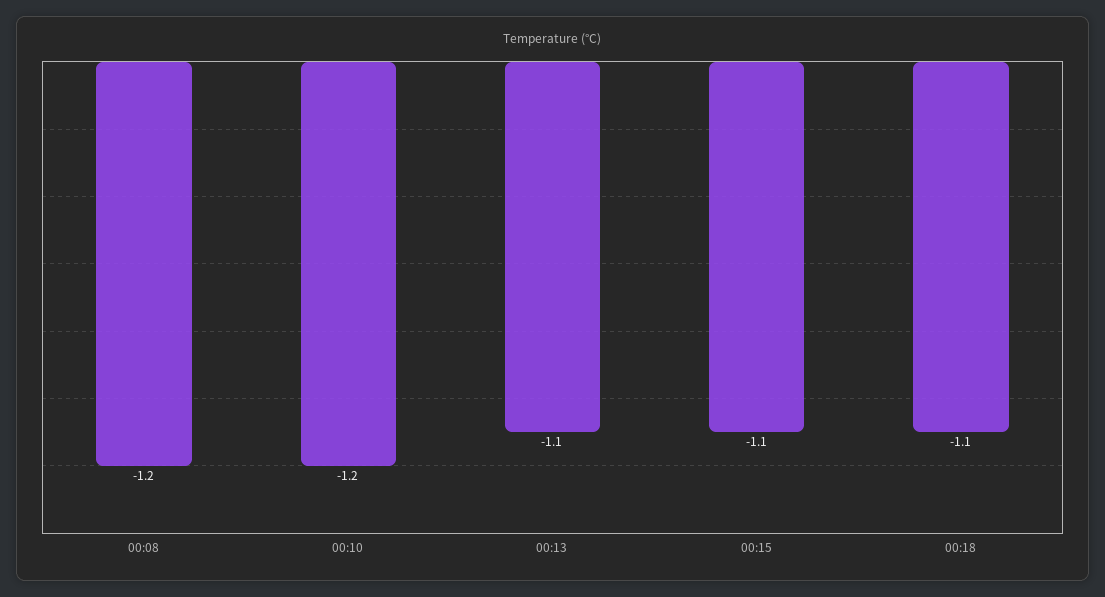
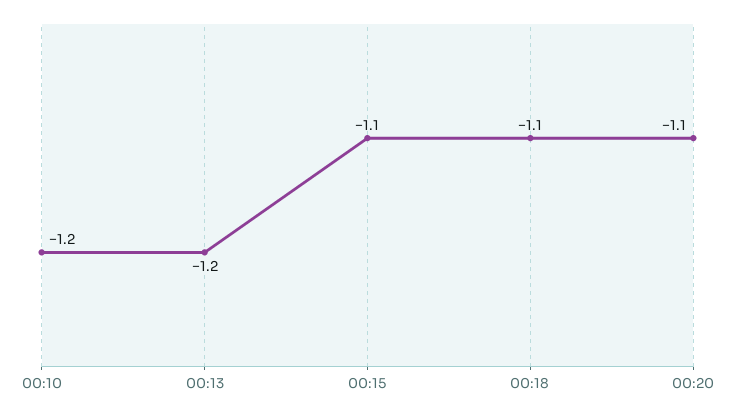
00:08: -1.2 -> none
00:13: -1.1 -> -1.2
00:20: none -> -1.1

